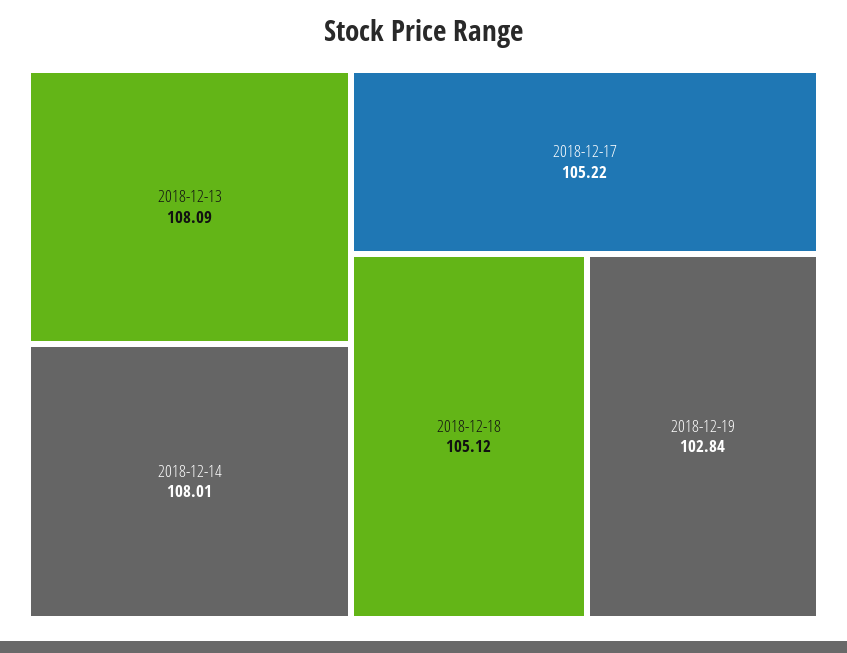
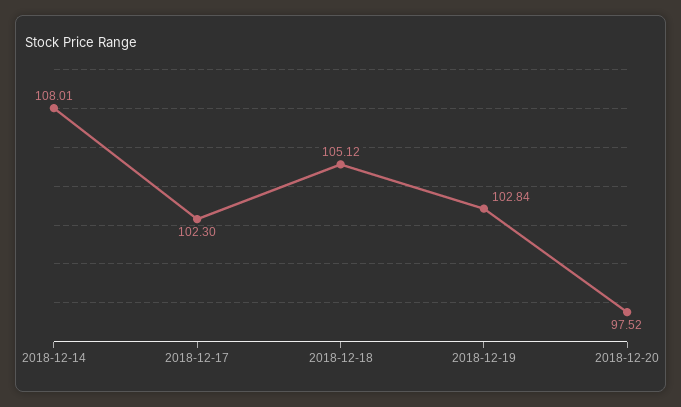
2018-12-13: 108.09 -> none
2018-12-17: 105.22 -> 102.3
2018-12-20: none -> 97.52

